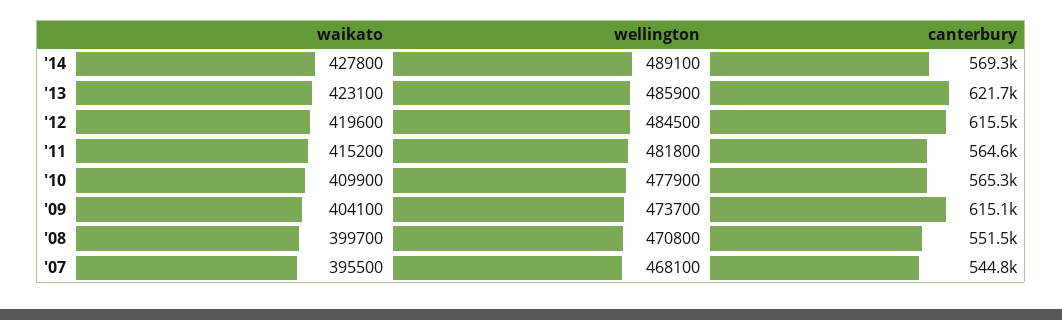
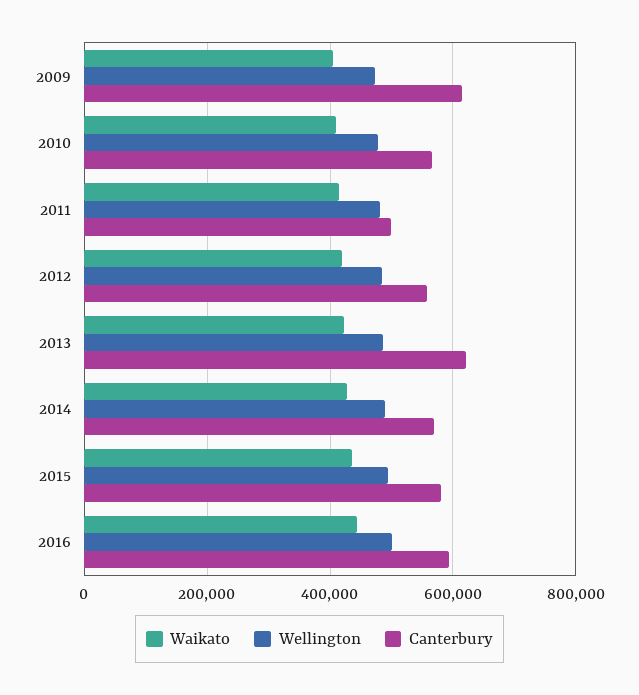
canterbury, '12: 615500 -> 560000
canterbury, '11: 564600 -> 500000
waikato, '08: 399700 -> none
wellington, '08: 470800 -> none
canterbury, '08: 551500 -> none
waikato, '07: 395500 -> none
wellington, '07: 468100 -> none
canterbury, '07: 544800 -> none
waikato, 2015: none -> 440000
wellington, 2015: none -> 500000
canterbury, 2015: none -> 580000
waikato, 2016: none -> 440000
wellington, 2016: none -> 500000
canterbury, 2016: none -> 600000

